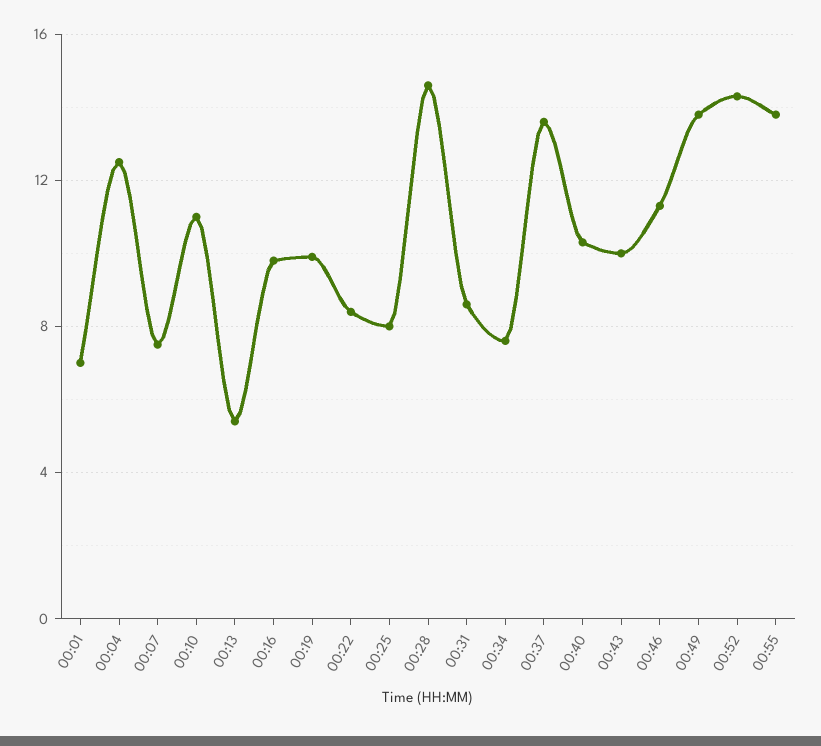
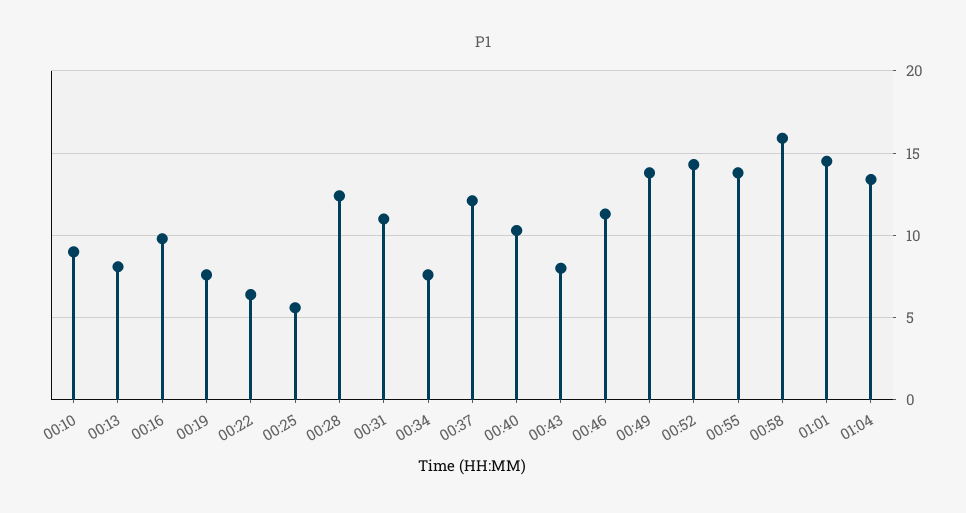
00:01: 7 -> none
00:04: 12.5 -> none
00:07: 7.5 -> none
00:10: 11 -> 9
00:13: 5.5 -> 8
00:19: 10 -> 7.5
00:22: 8.5 -> 6.5
00:25: 8 -> 5.5
00:28: 14.5 -> 12.5
00:31: 8.5 -> 11
00:37: 13.5 -> 12
00:43: 10 -> 8
00:58: none -> 16
01:01: none -> 14.5
01:04: none -> 13.5

